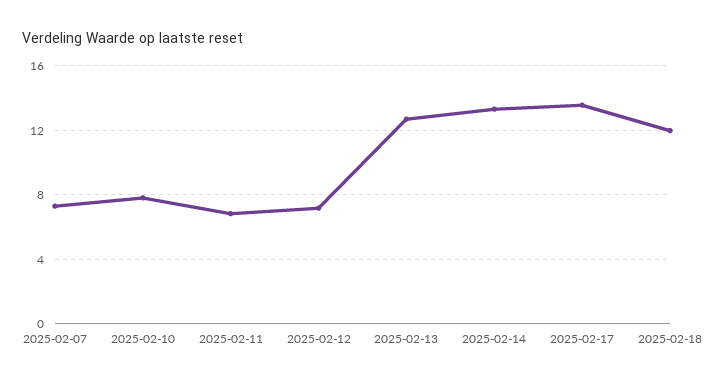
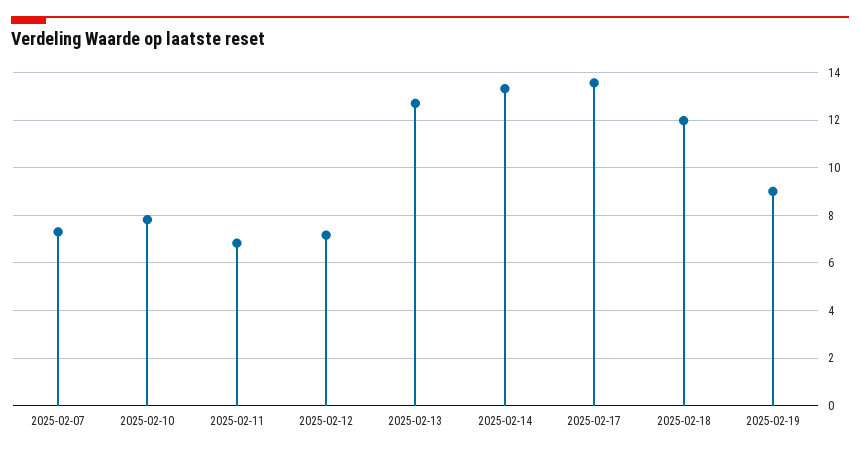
2025-02-19: none -> 9

